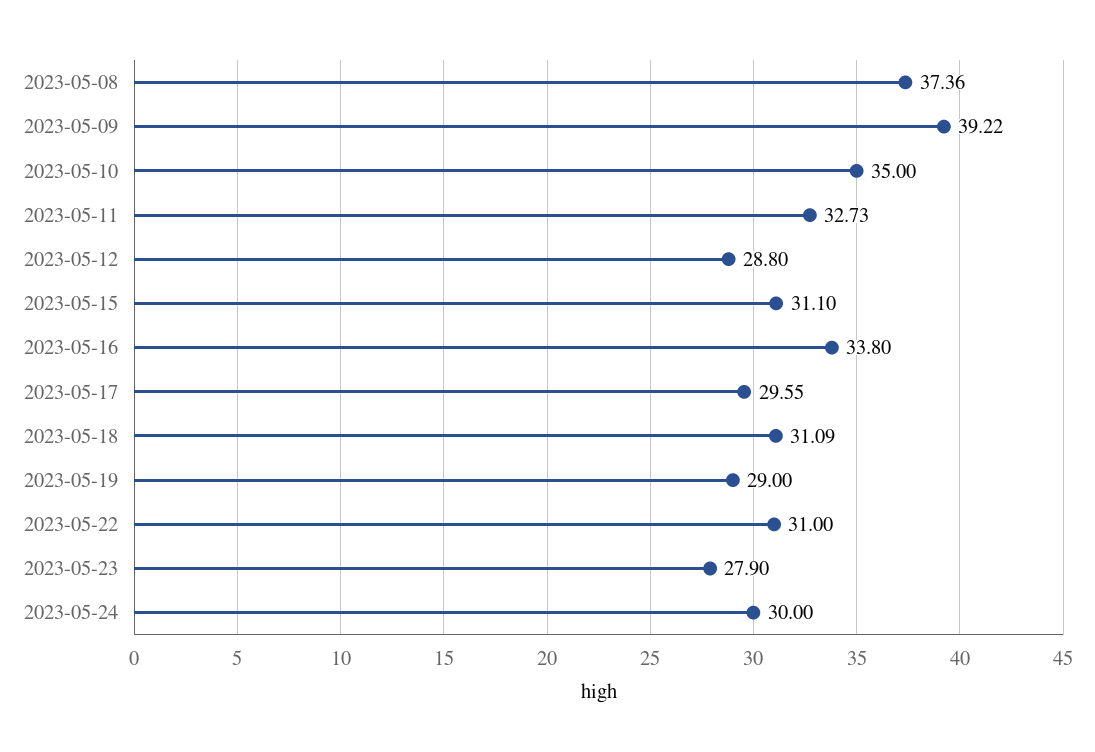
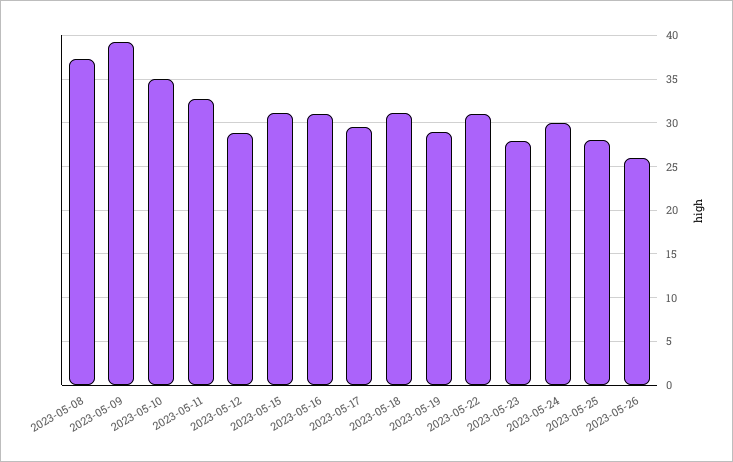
2023-05-16: 33.8 -> 31
2023-05-25: none -> 28
2023-05-26: none -> 26

